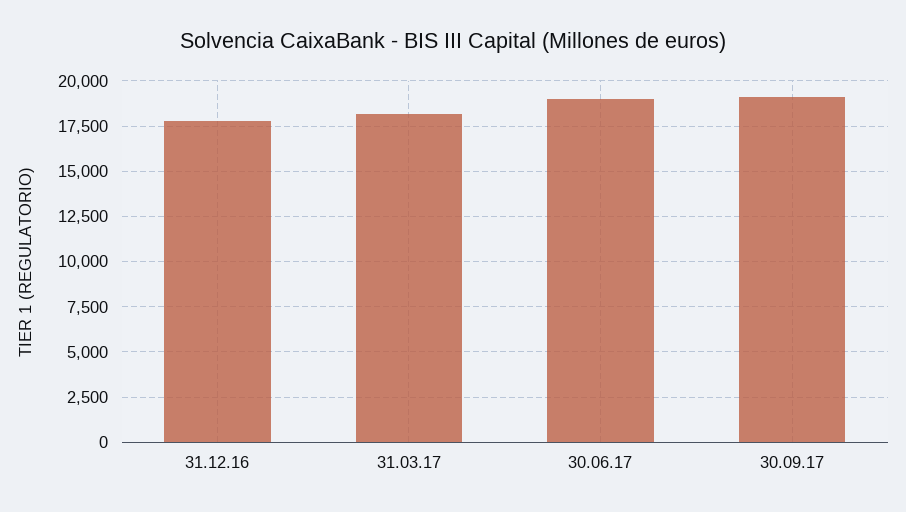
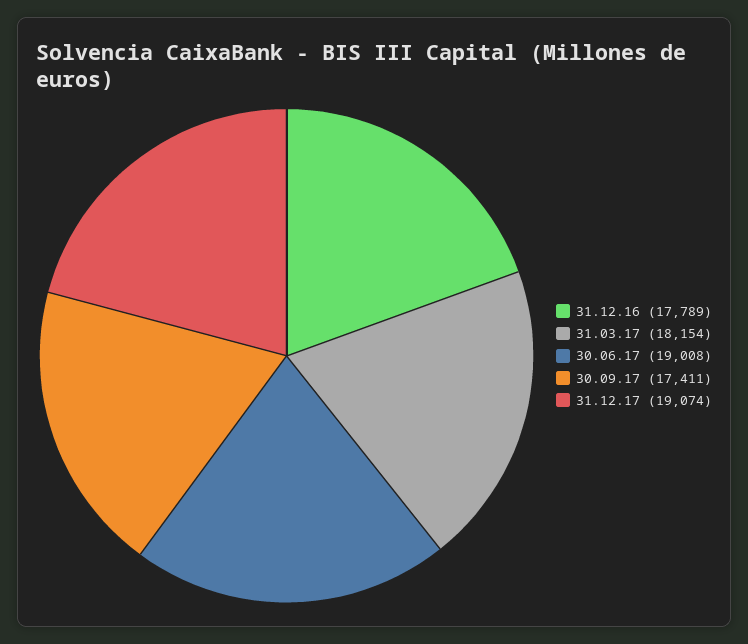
30.09.17: 19000 -> 17411
31.12.17: none -> 19074

